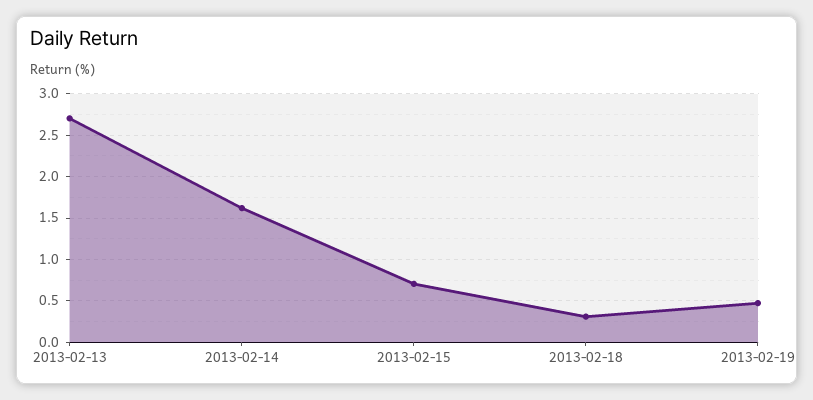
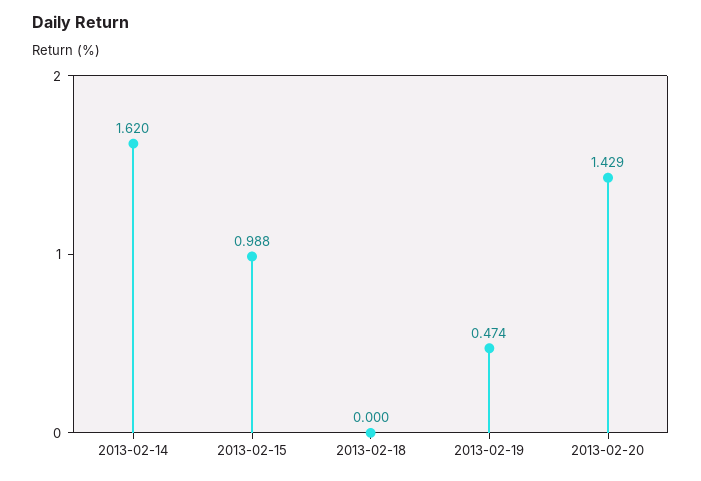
2013-02-13: 2.7 -> none
2013-02-15: 0.7 -> 0.988
2013-02-18: 0.3 -> 0
2013-02-20: none -> 1.429

